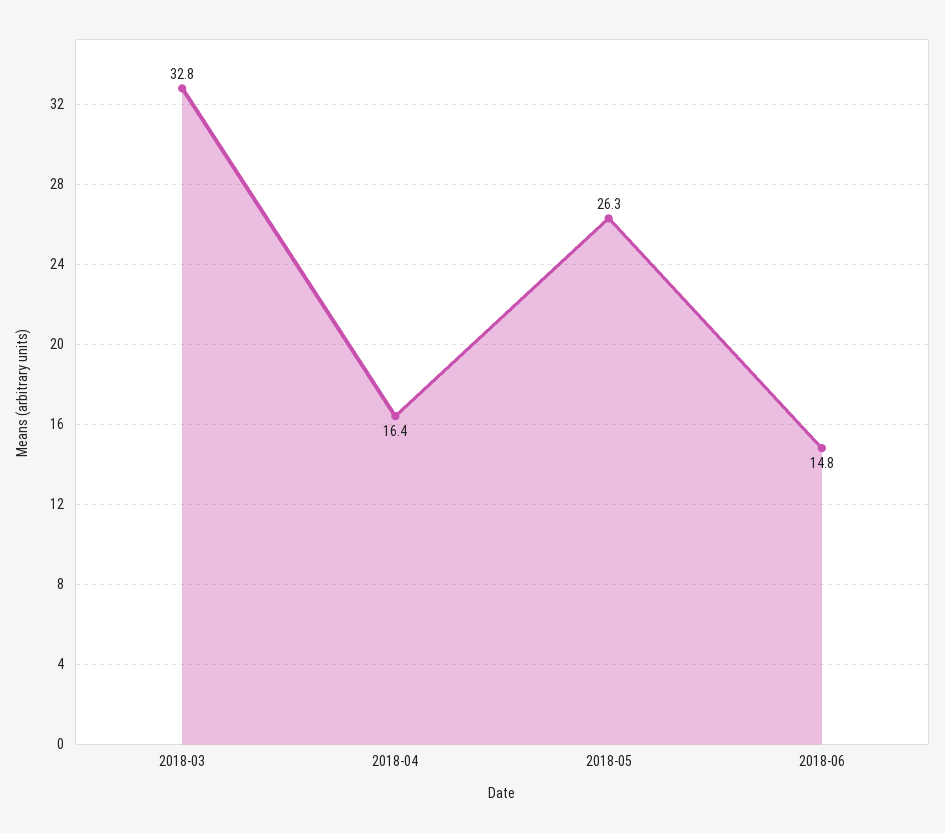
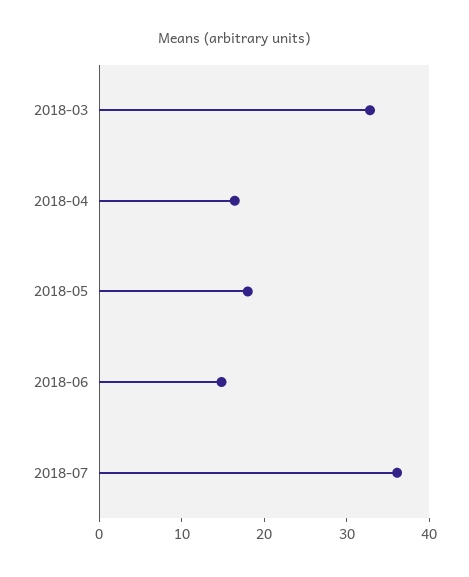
2018-05: 26.3 -> 18
2018-07: none -> 36

